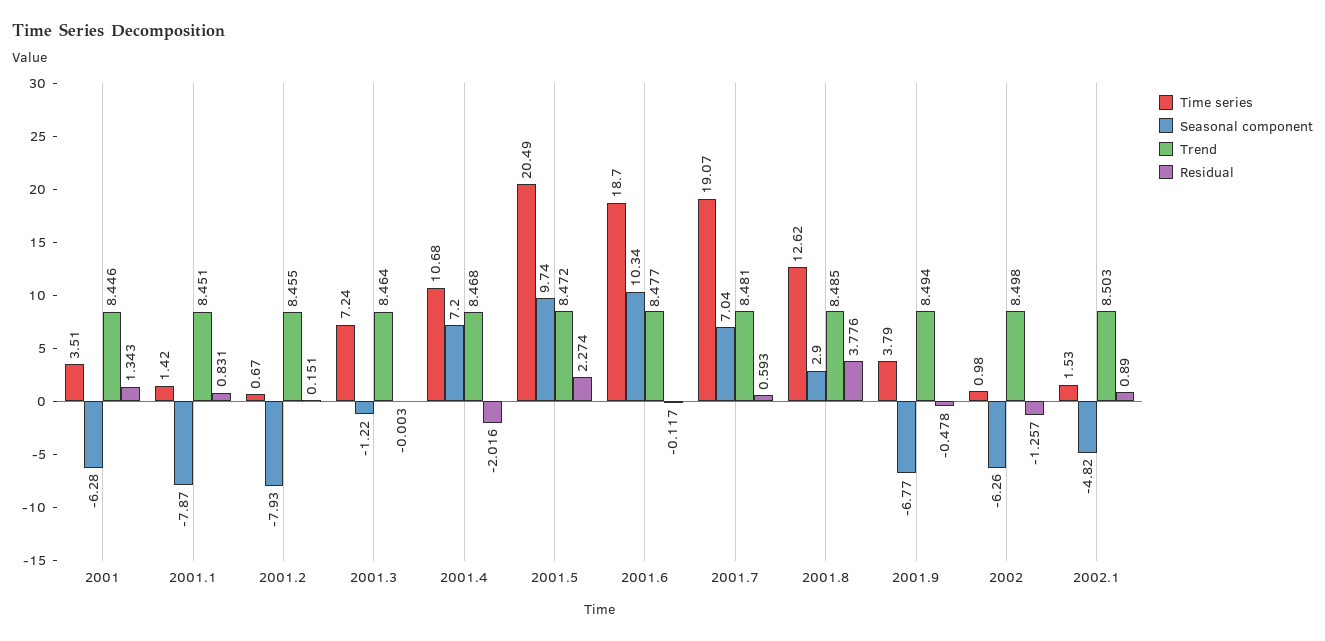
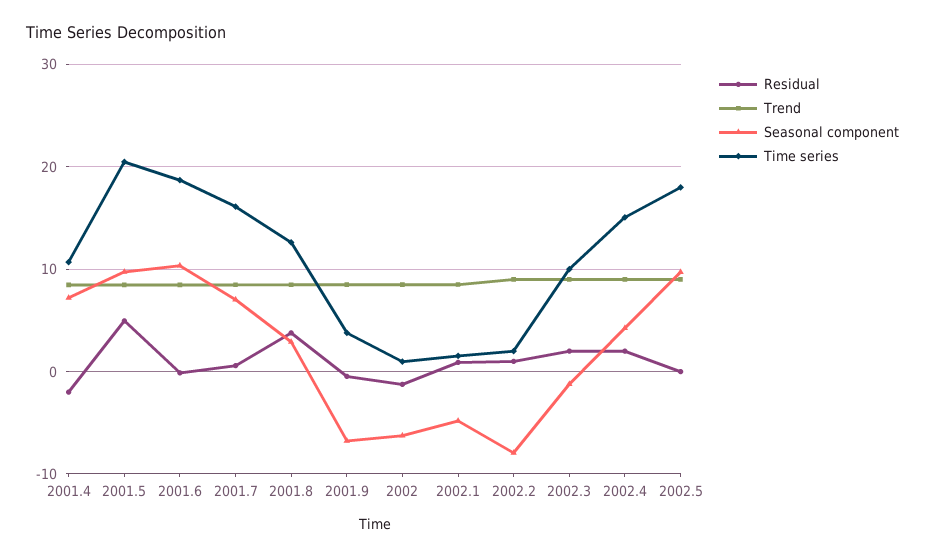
Time series, 2001: 3.51 -> none
Seasonal component, 2001: -6.28 -> none
Trend, 2001: 8.446 -> none
Residual, 2001: 1.343 -> none
Time series, 2001.1: 1.42 -> none
Seasonal component, 2001.1: -7.87 -> none
Trend, 2001.1: 8.451 -> none
Residual, 2001.1: 0.831 -> none
Time series, 2001.2: 0.67 -> none
Seasonal component, 2001.2: -7.93 -> none
Trend, 2001.2: 8.455 -> none
Residual, 2001.2: 0.151 -> none
Time series, 2001.3: 7.24 -> none
Seasonal component, 2001.3: -1.22 -> none
Trend, 2001.3: 8.464 -> none
Residual, 2001.3: -0.003 -> none
Residual, 2001.5: 2.274 -> 5
Time series, 2001.7: 19.07 -> 16
Residual, 2002.2: none -> 1
Trend, 2002.2: none -> 9
Seasonal component, 2002.2: none -> -8
Time series, 2002.2: none -> 2
Residual, 2002.3: none -> 2
Trend, 2002.3: none -> 9
Seasonal component, 2002.3: none -> -1
Time series, 2002.3: none -> 10
Residual, 2002.4: none -> 2
Trend, 2002.4: none -> 9
Seasonal component, 2002.4: none -> 4
Time series, 2002.4: none -> 15
Residual, 2002.5: none -> 0
Trend, 2002.5: none -> 9
Seasonal component, 2002.5: none -> 10
Time series, 2002.5: none -> 18

